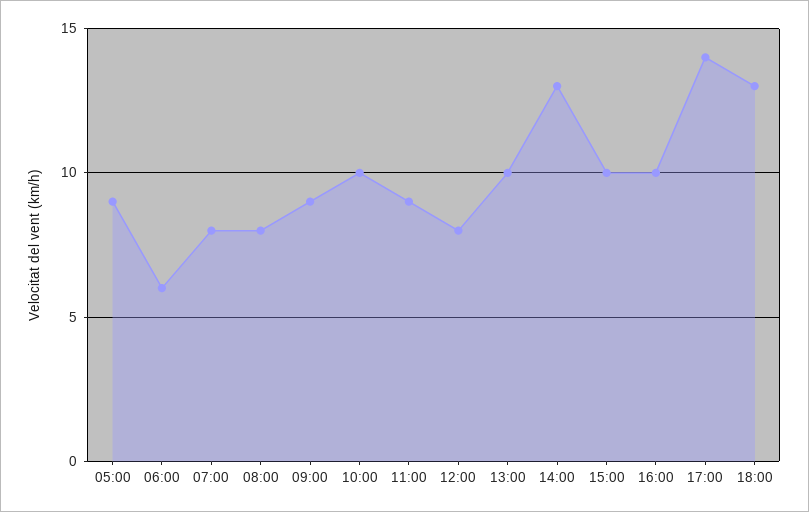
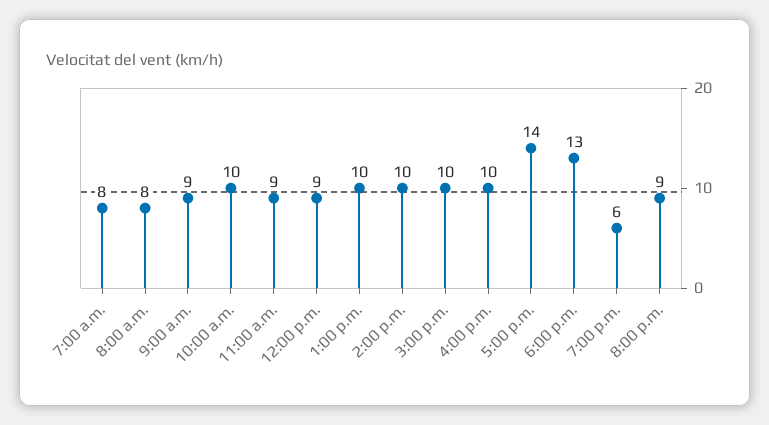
05:00: 9 -> none
06:00: 6 -> none
12:00: 8 -> 9
14:00: 13 -> 10
7:00 p.m.: none -> 6
8:00 p.m.: none -> 9

